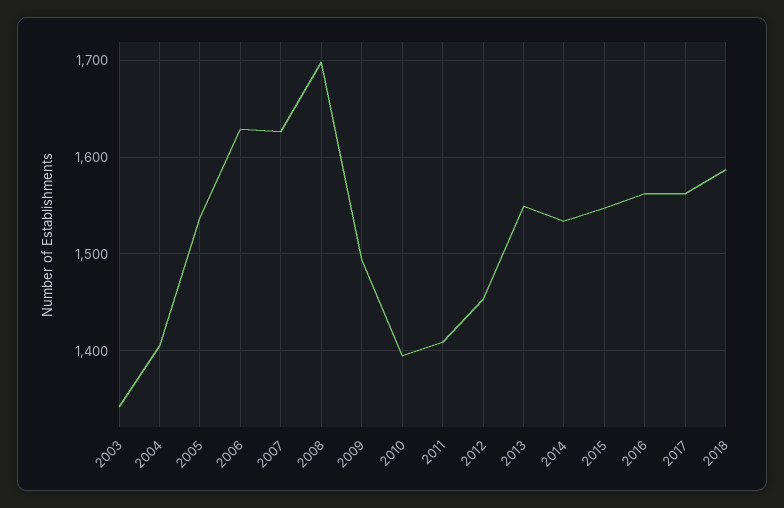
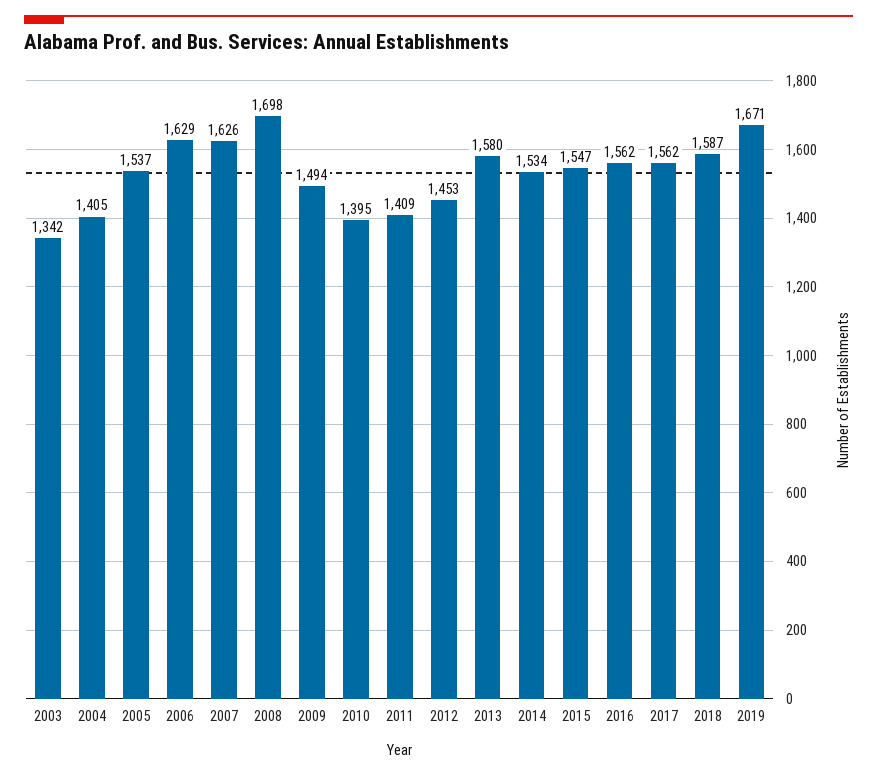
2013: 1550 -> 1580
2019: none -> 1671

